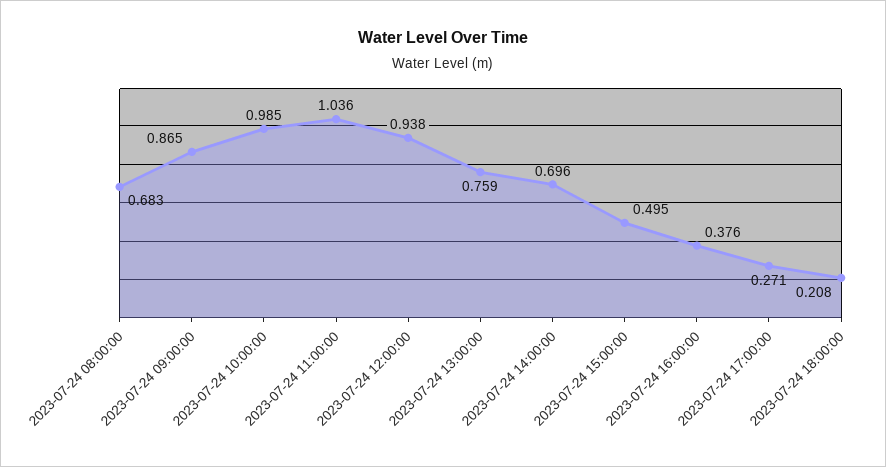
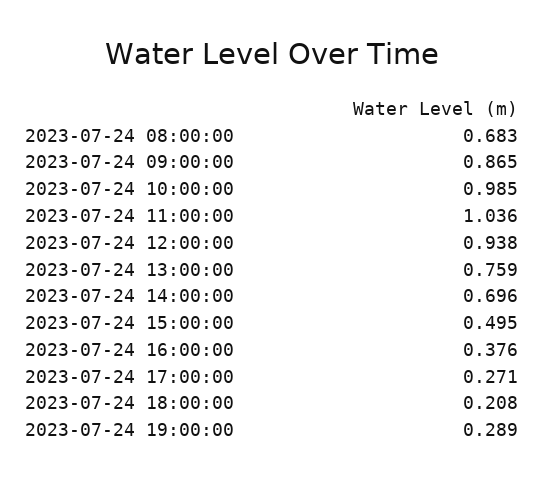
2023-07-24 19:00:00: none -> 0.289

